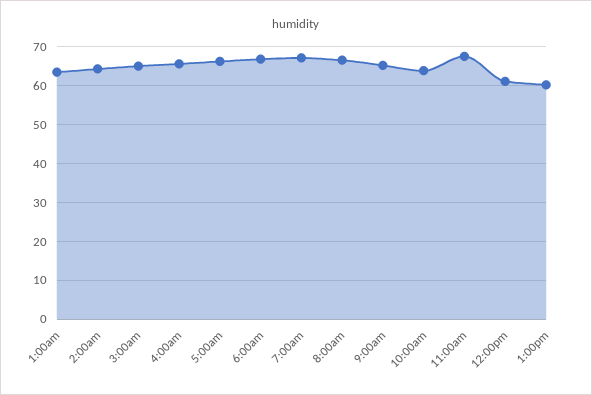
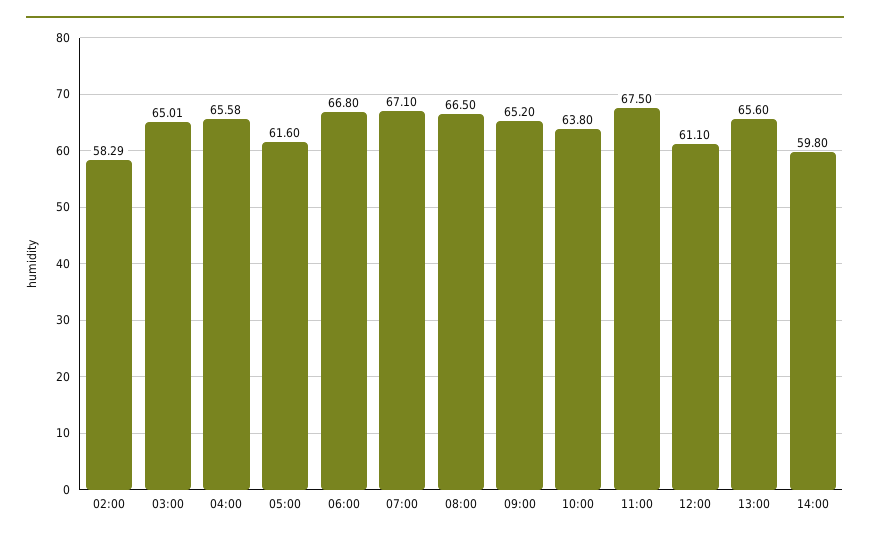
1:00am: 64 -> none
2:00am: 64 -> 58.29
5:00am: 66 -> 61.6
1:00pm: 60 -> 65.6
14:00: none -> 59.8

